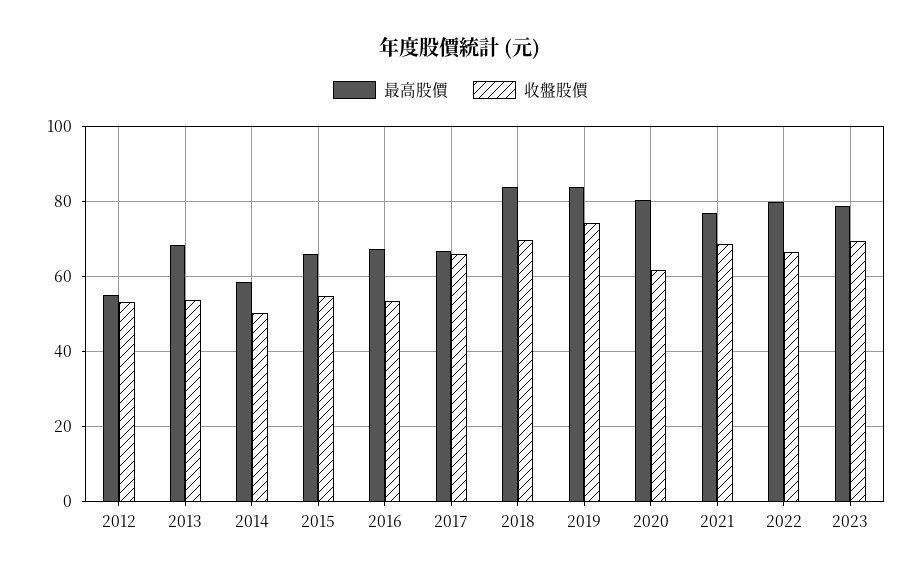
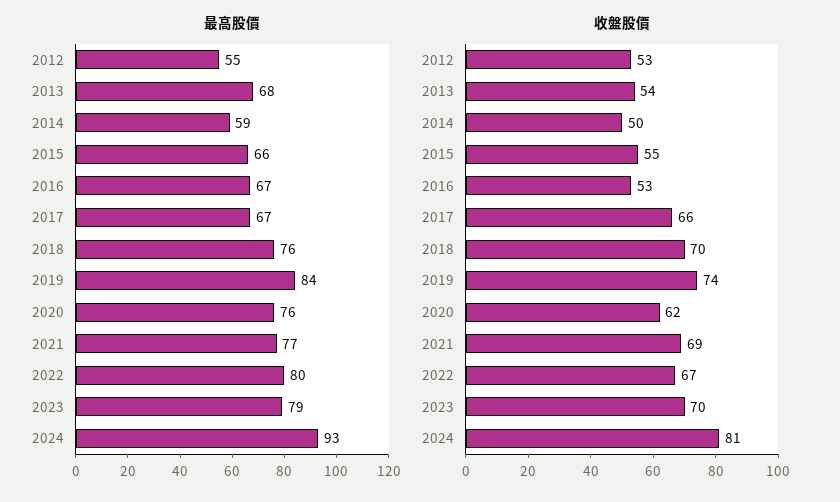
最高股價, 2018: 84 -> 76
最高股價, 2020: 80 -> 76
最高股價, 2024: none -> 93
收盤股價, 2024: none -> 81

